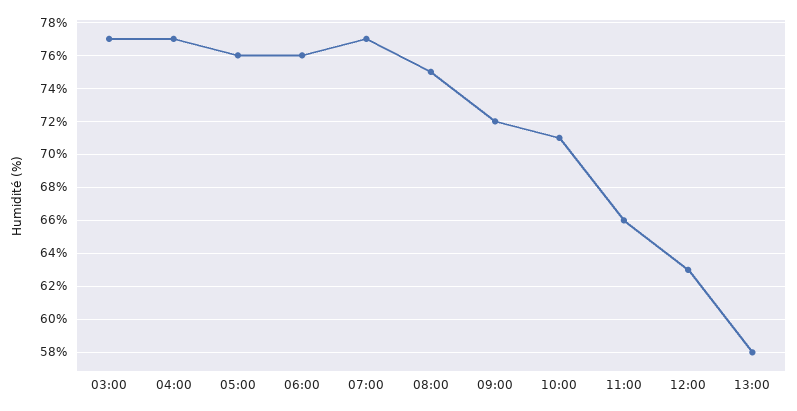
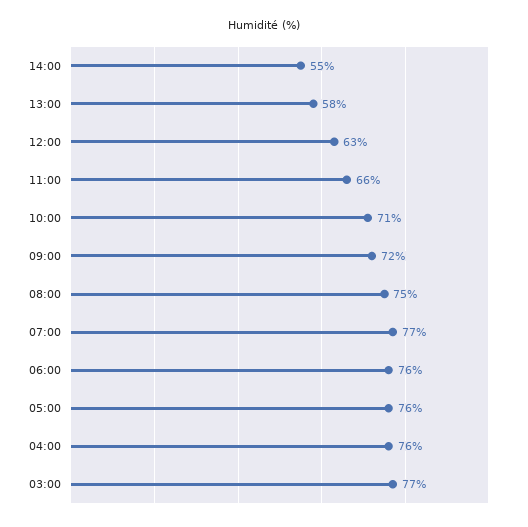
04:00: 77 -> 76
14:00: none -> 55

